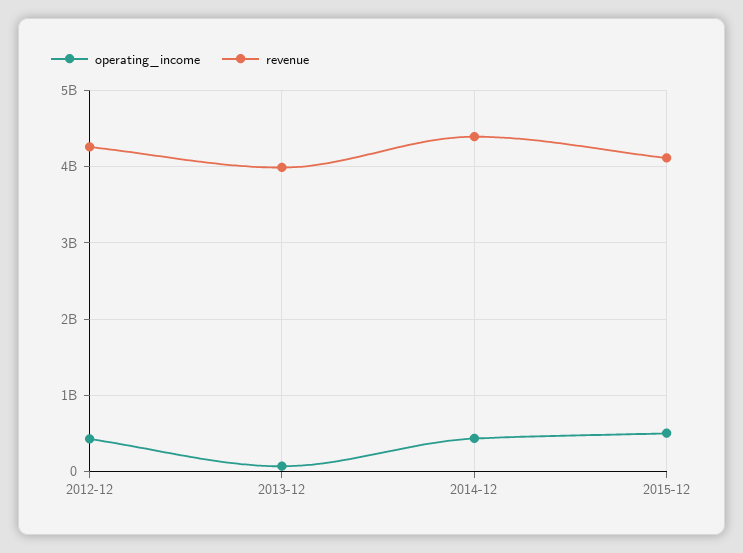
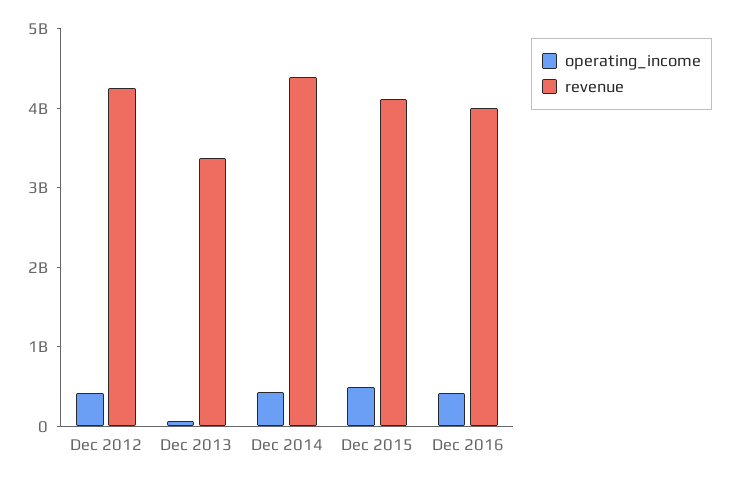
revenue, 2013-12: 4000000000 -> 3400000000
operating_income, Dec 2016: none -> 400000000
revenue, Dec 2016: none -> 4000000000

